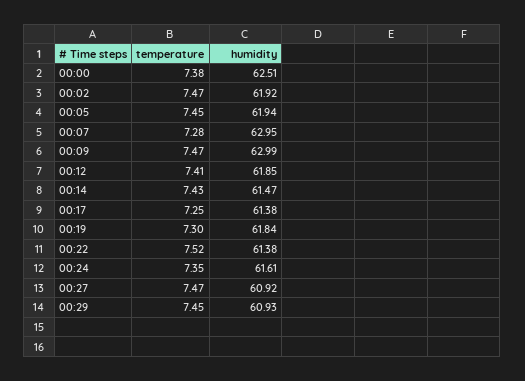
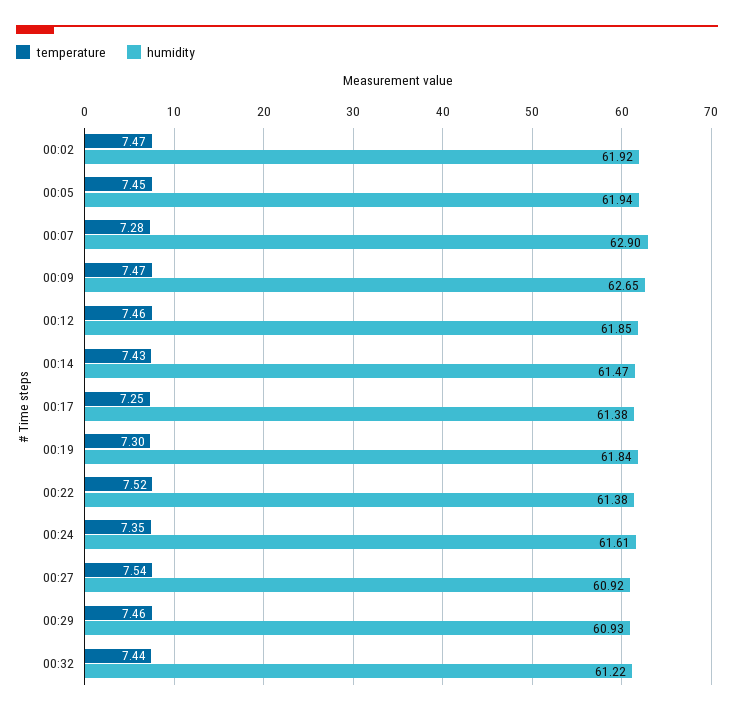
temperature, 00:00: 7.38 -> none
humidity, 00:00: 62.51 -> none
humidity, 00:07: 62.95 -> 62.9
humidity, 00:09: 62.99 -> 62.65
temperature, 00:12: 7.41 -> 7.46
temperature, 00:27: 7.47 -> 7.54
temperature, 00:29: 7.45 -> 7.46
temperature, 00:32: none -> 7.44
humidity, 00:32: none -> 61.22

